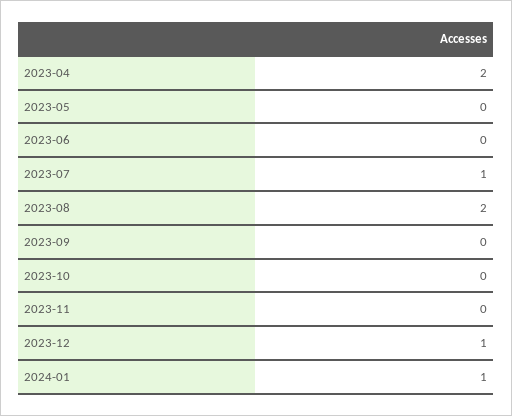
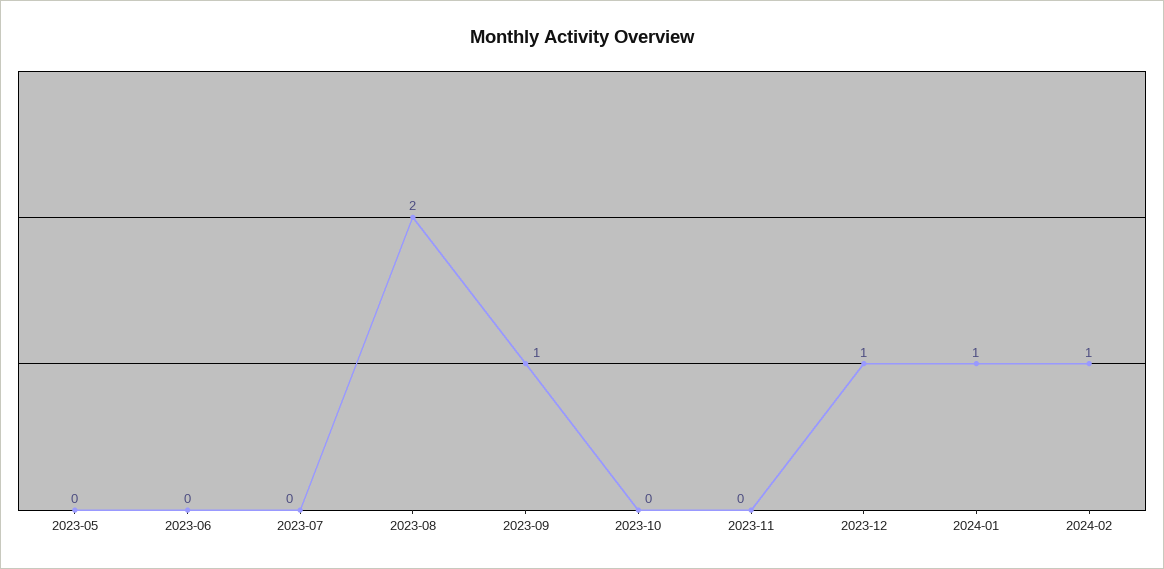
2023-04: 2 -> none
2023-07: 1 -> 0
2023-09: 0 -> 1
2024-02: none -> 1

